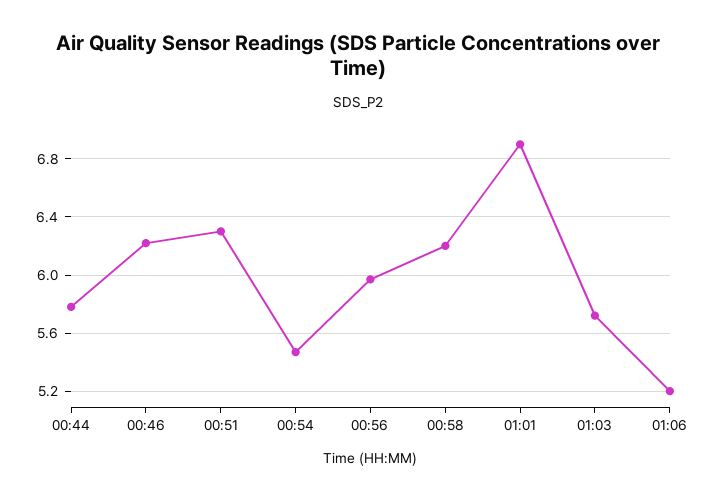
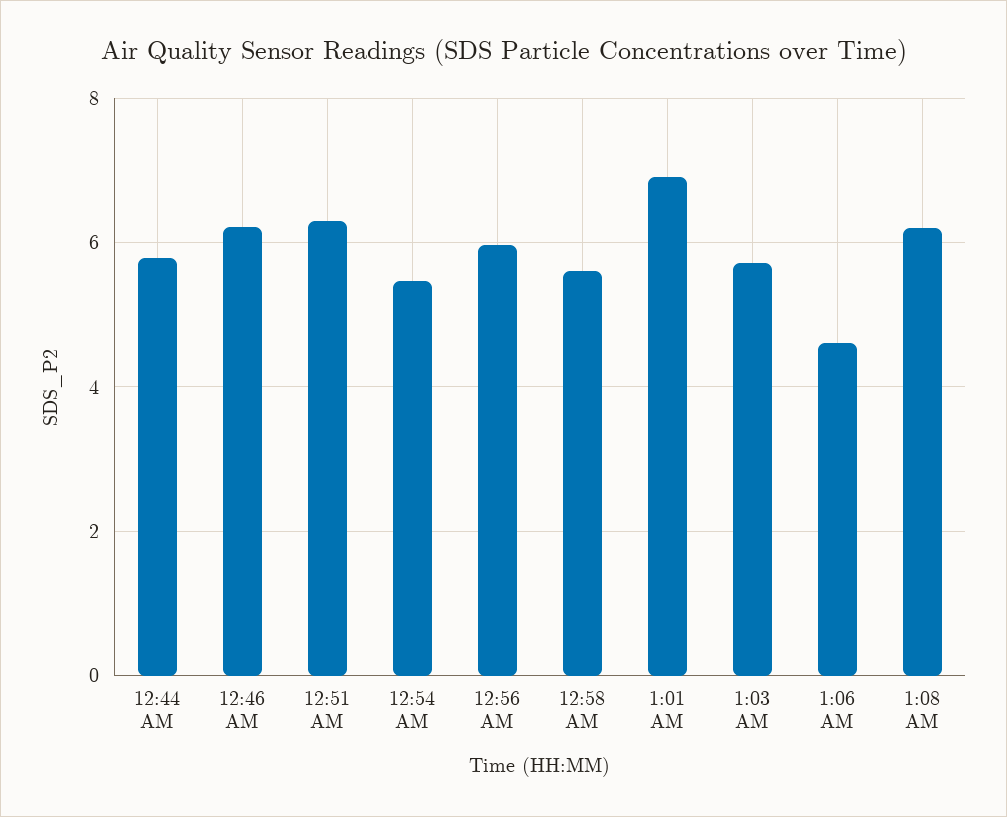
00:58: 6.2 -> 5.6
01:06: 5.2 -> 4.6
1:08 AM: none -> 6.2

